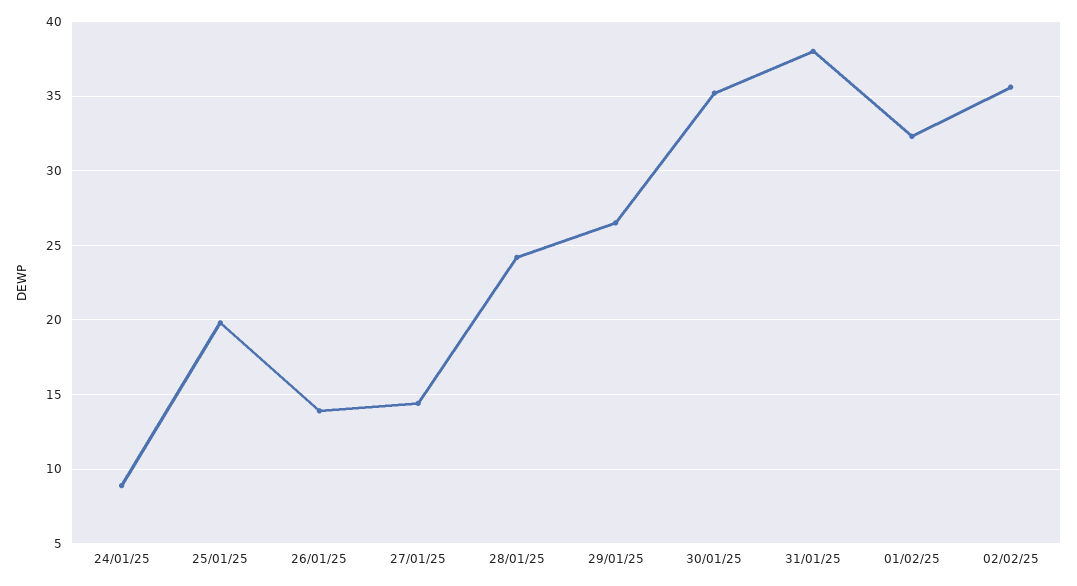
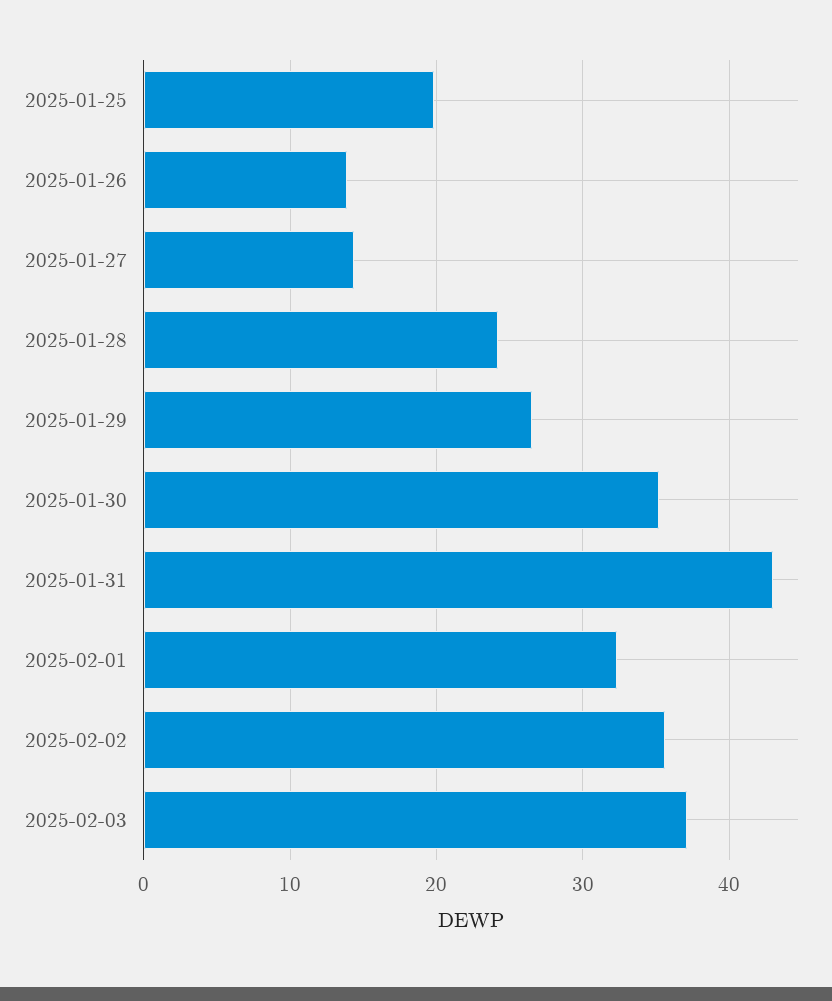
24/01/25: 9 -> none
31/01/25: 38 -> 43
2025-02-03: none -> 37

